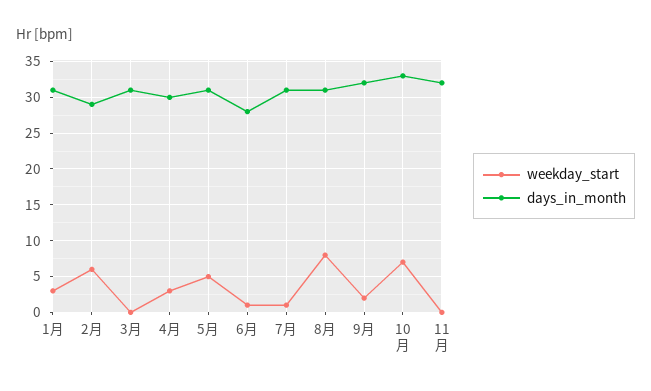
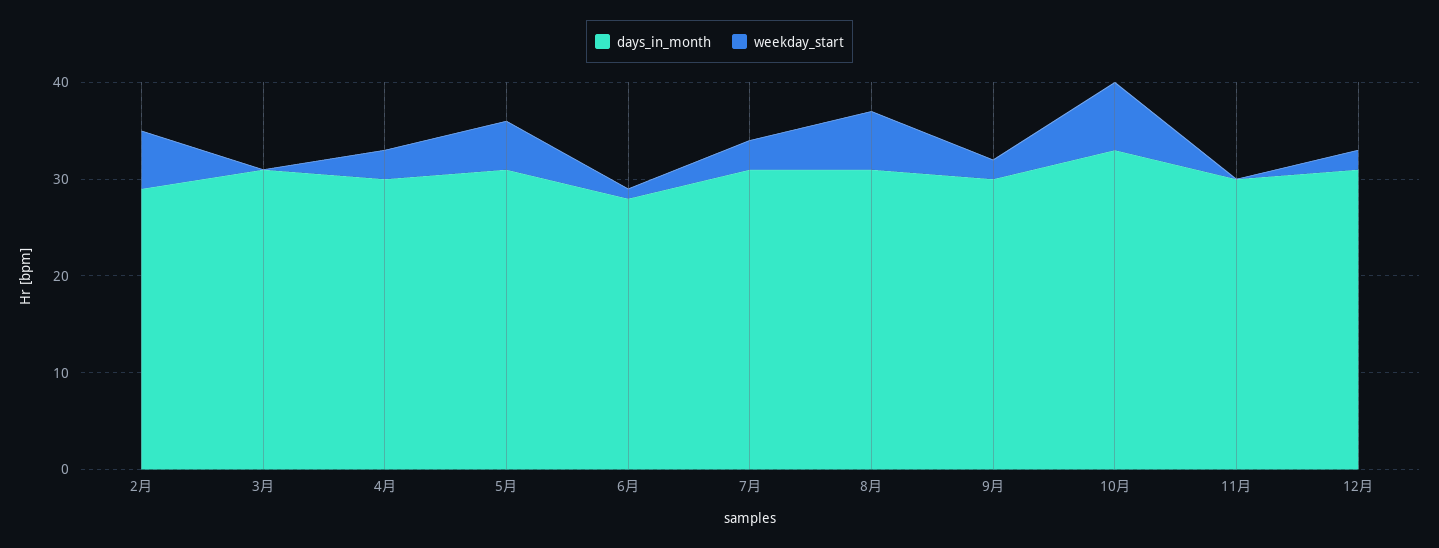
weekday_start, 1月: 3 -> none
days_in_month, 1月: 31 -> none
weekday_start, 7月: 1 -> 3
weekday_start, 8月: 8 -> 6
days_in_month, 9月: 32 -> 30
days_in_month, 11月: 32 -> 30
days_in_month, 12月: none -> 31
weekday_start, 12月: none -> 2

